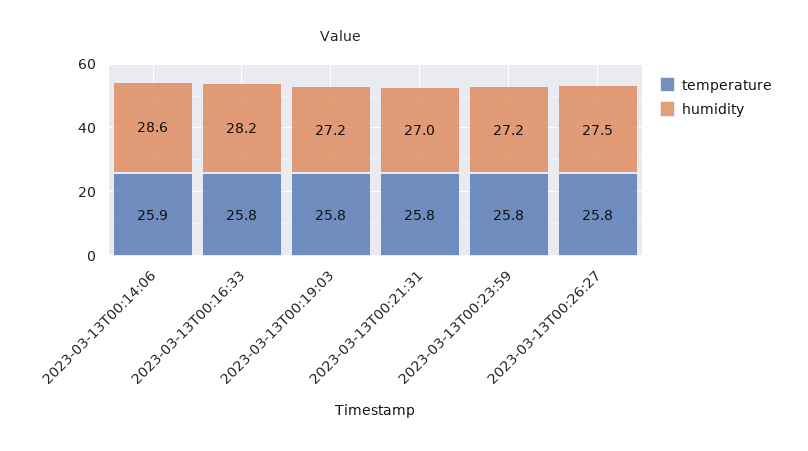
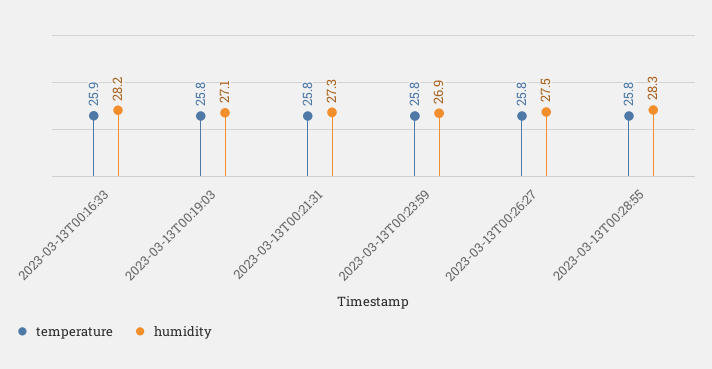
temperature, 2023-03-13T00:14:06: 25.9 -> none
humidity, 2023-03-13T00:14:06: 28.6 -> none
temperature, 2023-03-13T00:16:33: 25.8 -> 25.9
humidity, 2023-03-13T00:19:03: 27.2 -> 27.1
humidity, 2023-03-13T00:21:31: 27 -> 27.3
humidity, 2023-03-13T00:23:59: 27.2 -> 26.9
temperature, 2023-03-13T00:28:55: none -> 25.8
humidity, 2023-03-13T00:28:55: none -> 28.3

